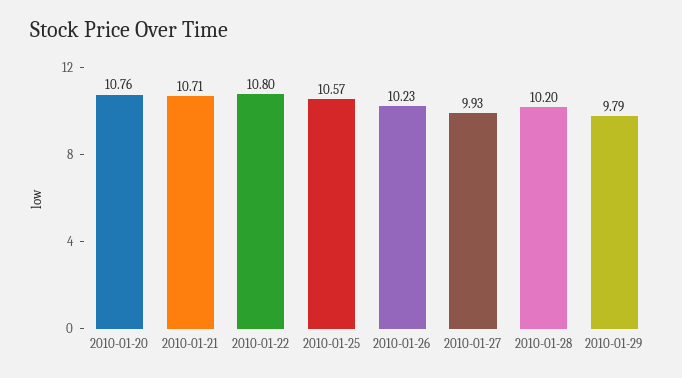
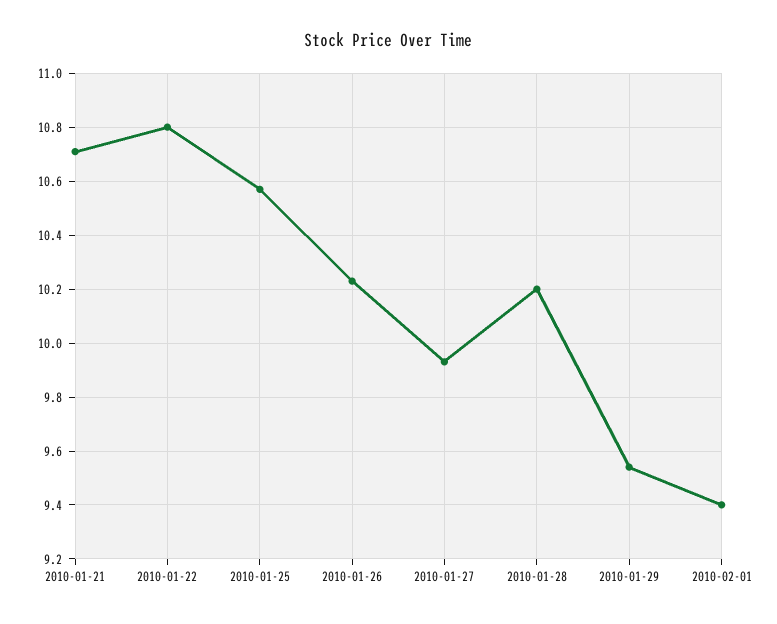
2010-01-20: 10.76 -> none
2010-01-29: 9.79 -> 9.55
2010-02-01: none -> 9.4

